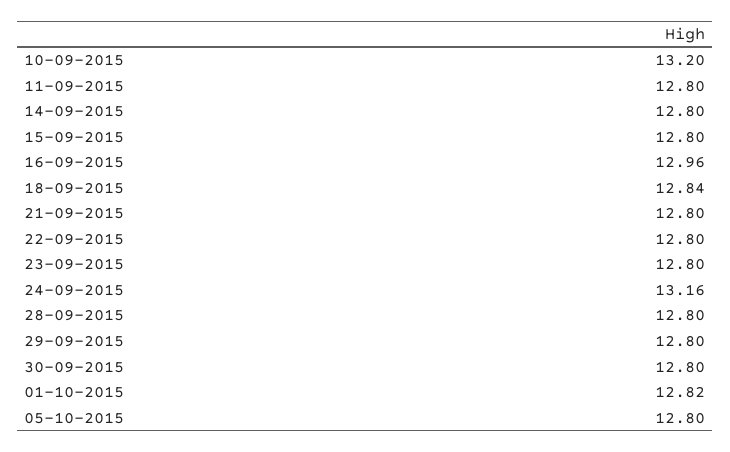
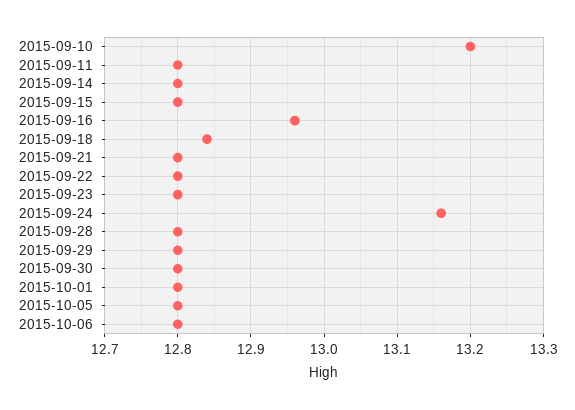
01-10-2015: 12.82 -> 12.8
2015-10-06: none -> 12.8

